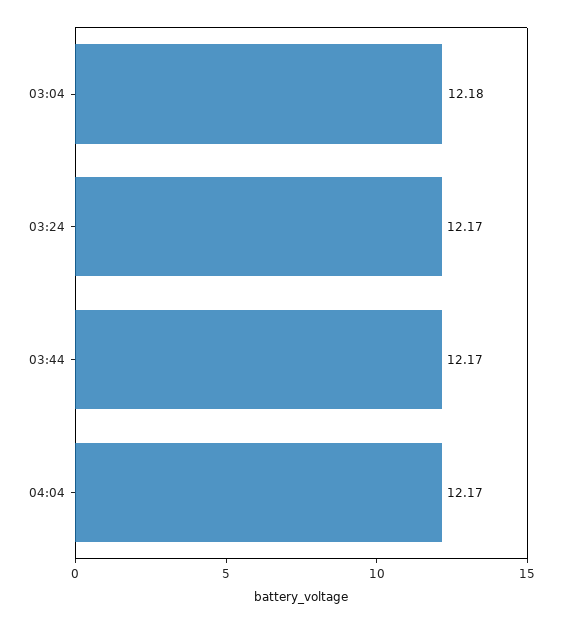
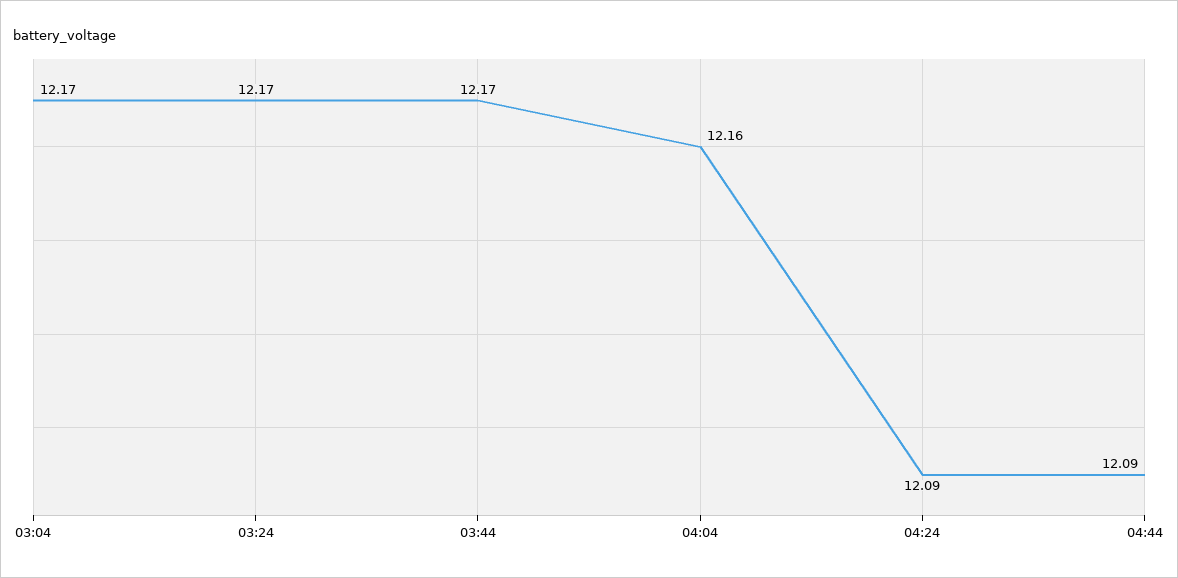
03:04: 12.18 -> 12.17
04:04: 12.17 -> 12.16
04:24: none -> 12.09
04:44: none -> 12.09

